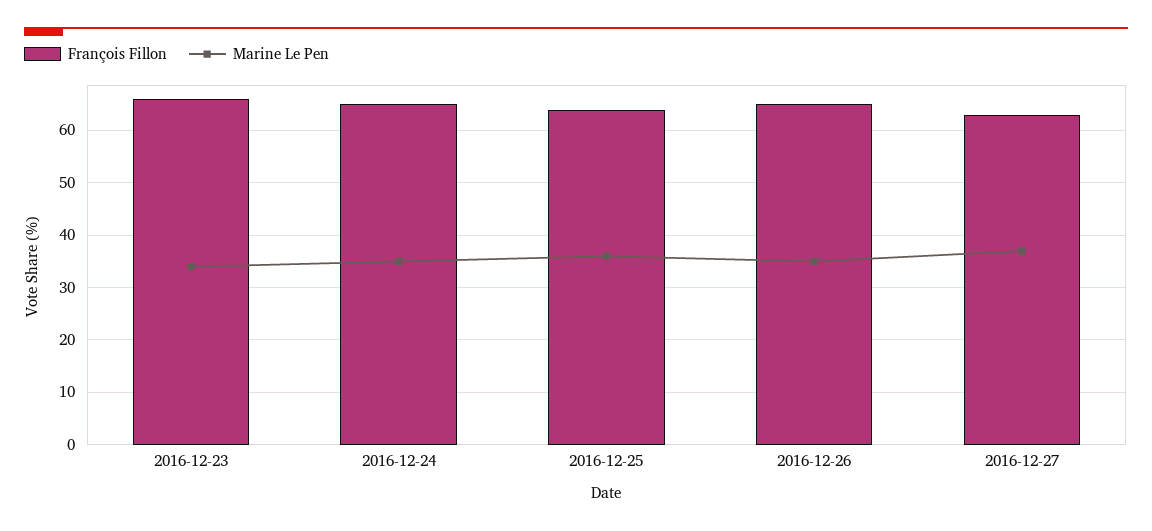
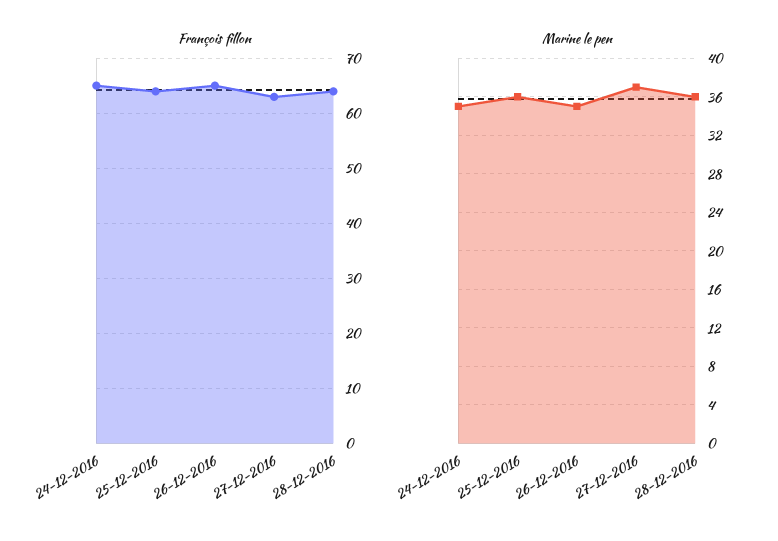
François Fillon, 2016-12-23: 65 -> none
Marine Le Pen, 2016-12-23: 35 -> none
François Fillon, 28-12-2016: none -> 65
Marine Le Pen, 28-12-2016: none -> 36

